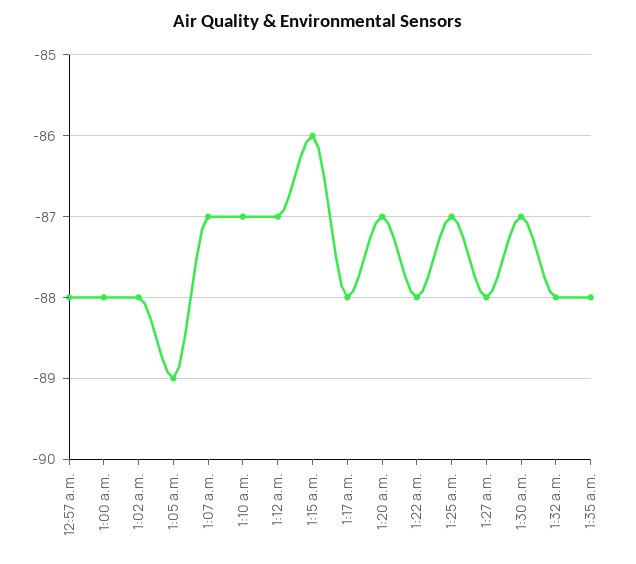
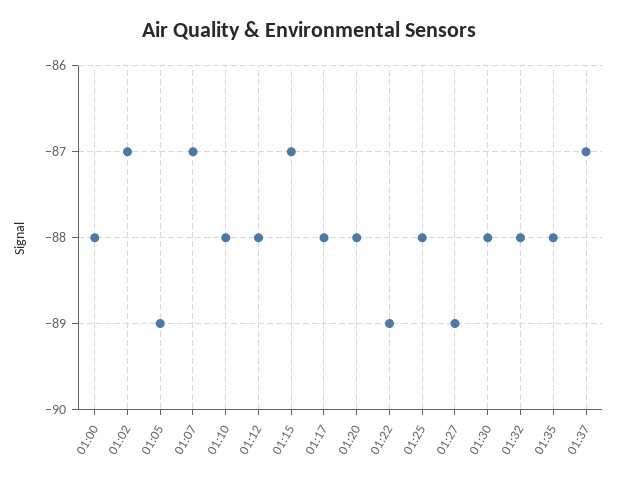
12:57 a.m.: -88 -> none
1:02 a.m.: -88 -> -87
1:10 a.m.: -87 -> -88
1:12 a.m.: -87 -> -88
1:15 a.m.: -86 -> -87
1:20 a.m.: -87 -> -88
1:22 a.m.: -88 -> -89
1:25 a.m.: -87 -> -88
1:27 a.m.: -88 -> -89
1:30 a.m.: -87 -> -88
01:37: none -> -87

